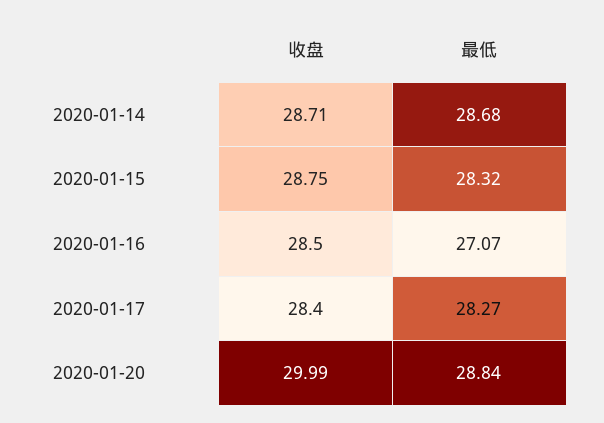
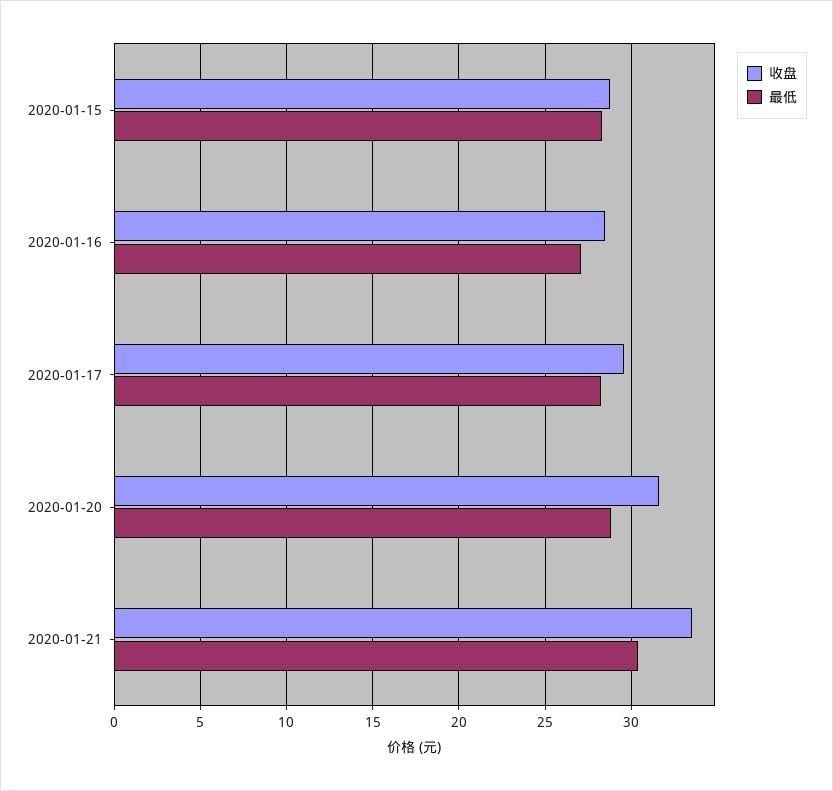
收盘, 2020-01-14: 28.71 -> none
最低, 2020-01-14: 28.68 -> none
收盘, 2020-01-17: 28.4 -> 29.5
收盘, 2020-01-20: 29.99 -> 31.5
收盘, 2020-01-21: none -> 33.5
最低, 2020-01-21: none -> 30.5

